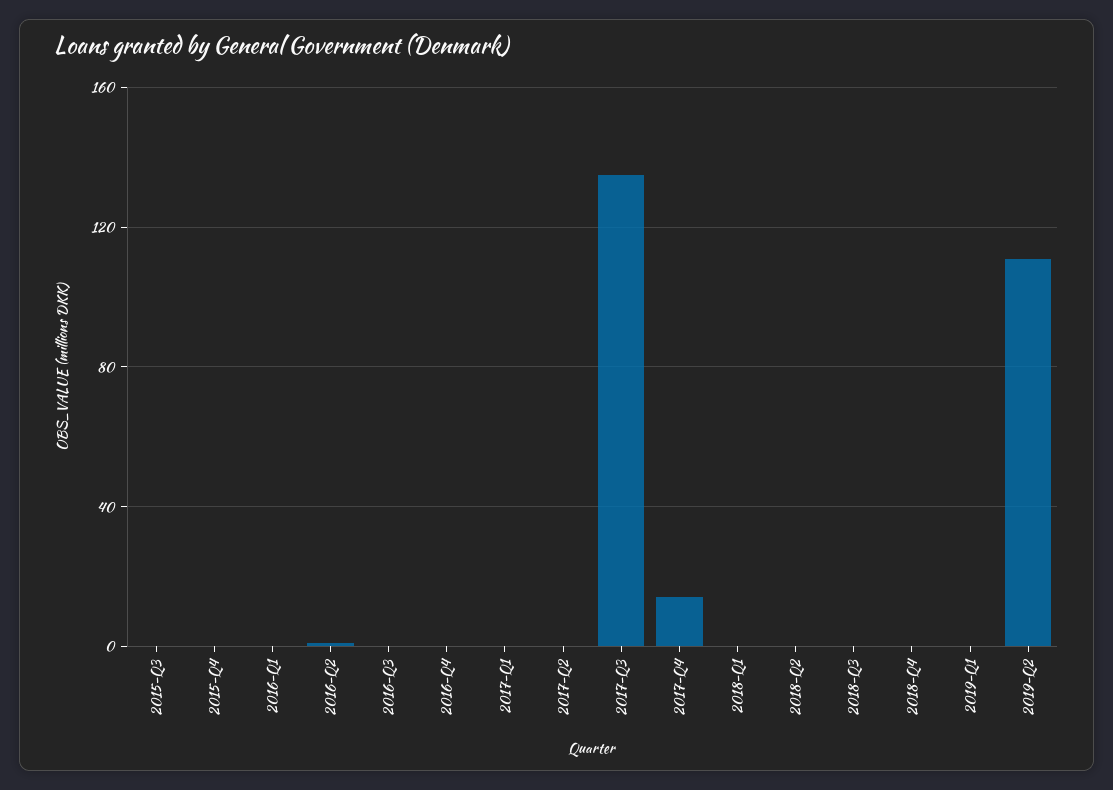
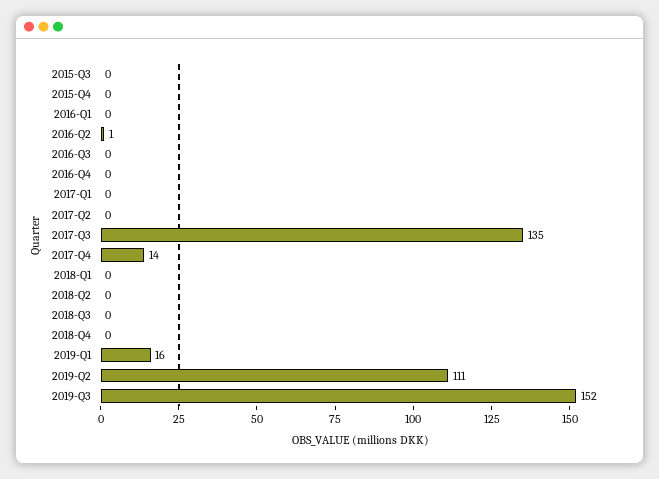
2019-Q1: 0 -> 16
2019-Q3: none -> 152

